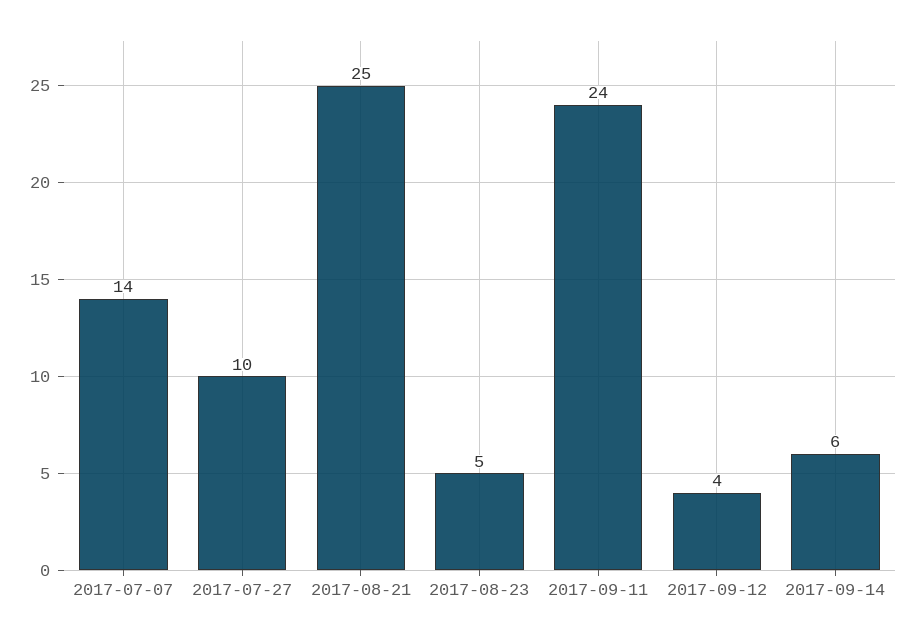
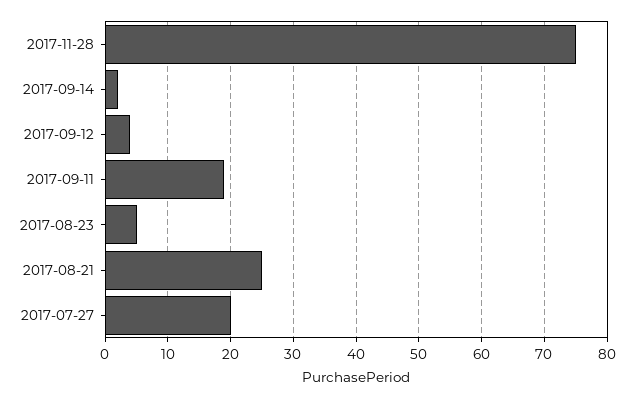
2017-07-07: 14 -> none
2017-07-27: 10 -> 20
2017-09-11: 24 -> 19
2017-09-14: 6 -> 2
2017-11-28: none -> 75

